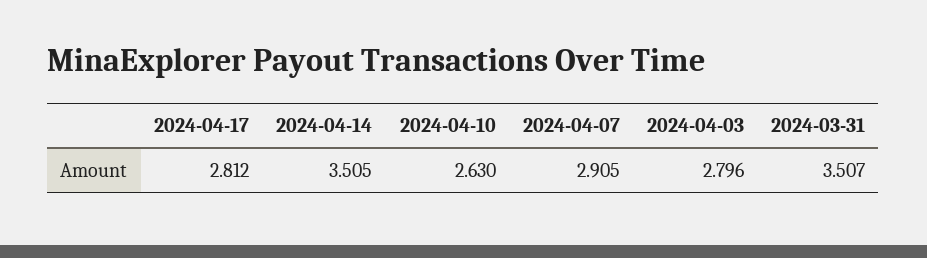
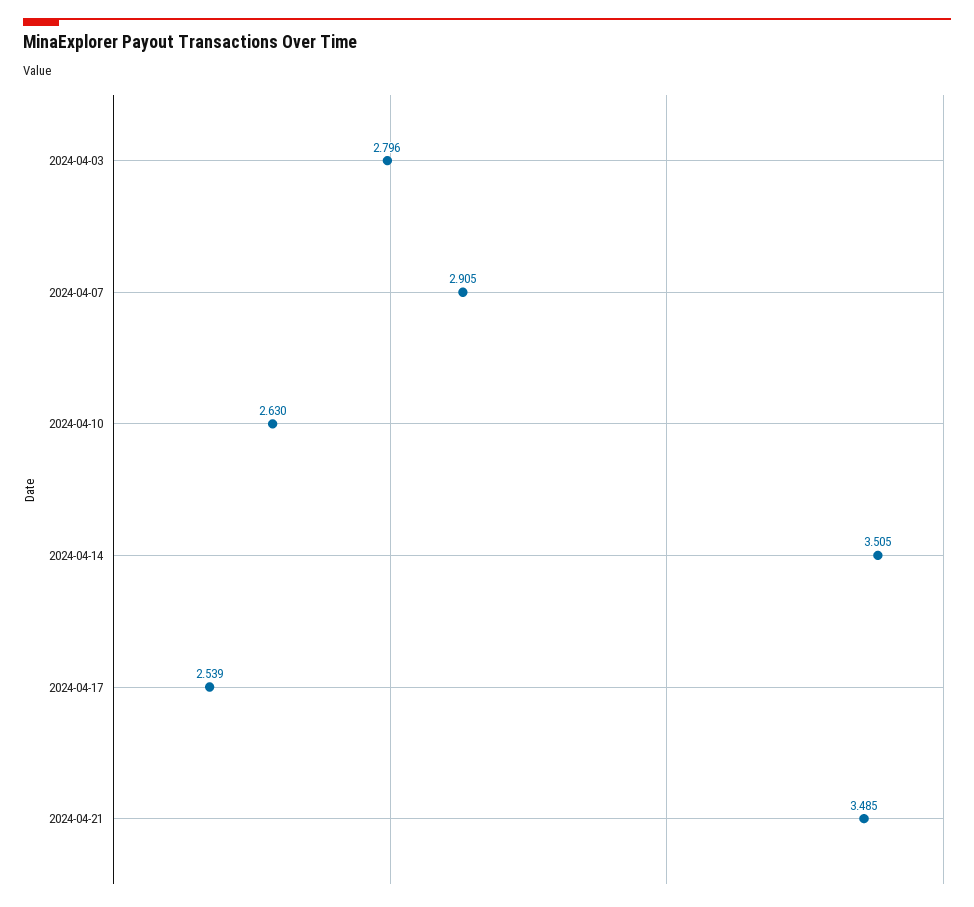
2024-04-17: 2.812 -> 2.539
2024-03-31: 3.507 -> none
2024-04-21: none -> 3.485

